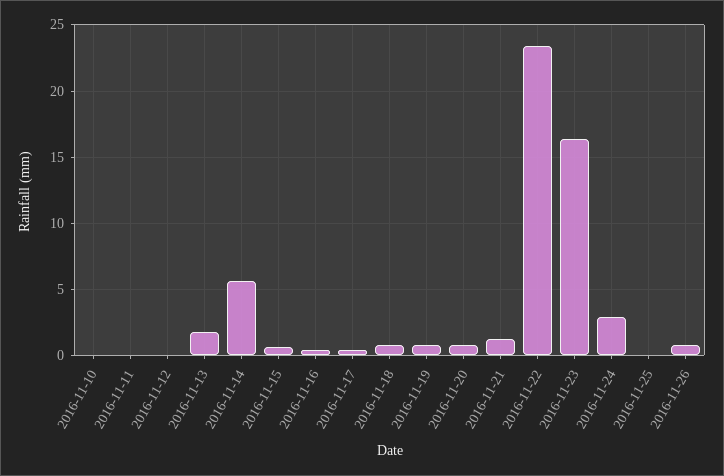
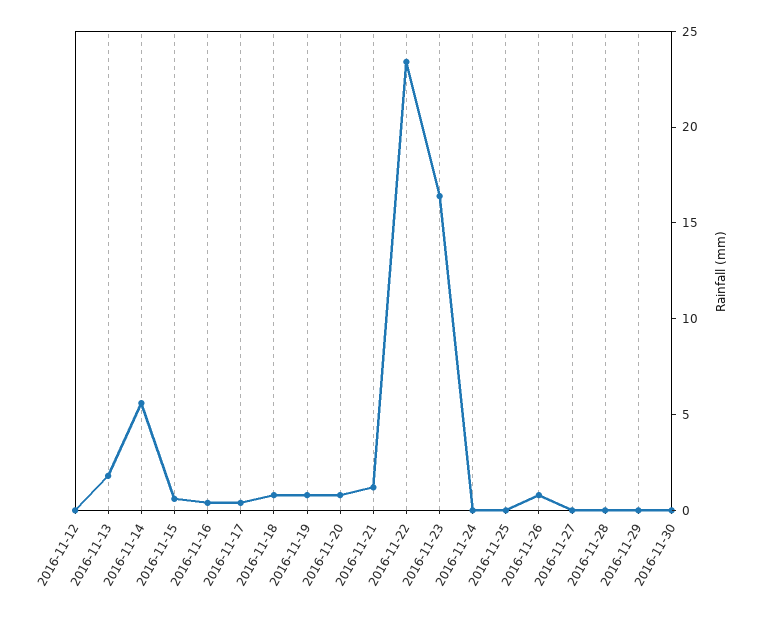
2016-11-10: 0 -> none
2016-11-11: 0 -> none
2016-11-24: 3 -> 0
2016-11-27: none -> 0
2016-11-28: none -> 0
2016-11-29: none -> 0
2016-11-30: none -> 0

